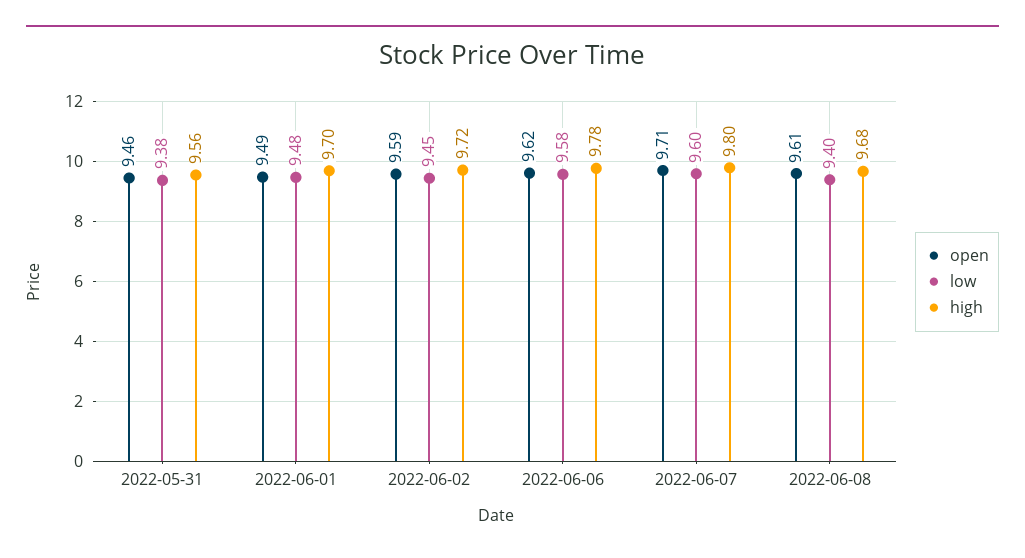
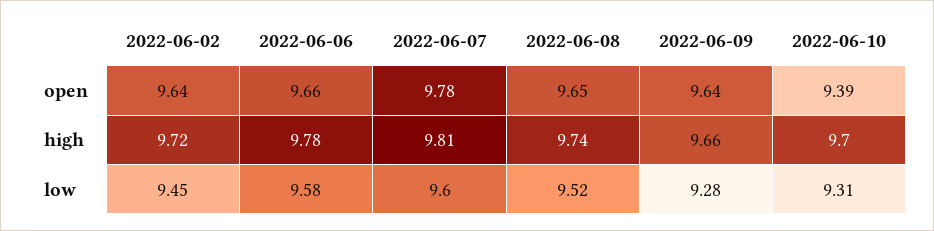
open, 2022-05-31: 9.46 -> none
low, 2022-05-31: 9.38 -> none
high, 2022-05-31: 9.56 -> none
open, 2022-06-01: 9.49 -> none
low, 2022-06-01: 9.48 -> none
high, 2022-06-01: 9.7 -> none
open, 2022-06-02: 9.59 -> 9.64
open, 2022-06-06: 9.62 -> 9.66
open, 2022-06-07: 9.71 -> 9.78
high, 2022-06-07: 9.8 -> 9.81
open, 2022-06-08: 9.61 -> 9.65
low, 2022-06-08: 9.4 -> 9.52
high, 2022-06-08: 9.68 -> 9.74
open, 2022-06-09: none -> 9.64
open, 2022-06-10: none -> 9.39
high, 2022-06-09: none -> 9.66
high, 2022-06-10: none -> 9.7
low, 2022-06-09: none -> 9.28
low, 2022-06-10: none -> 9.31

